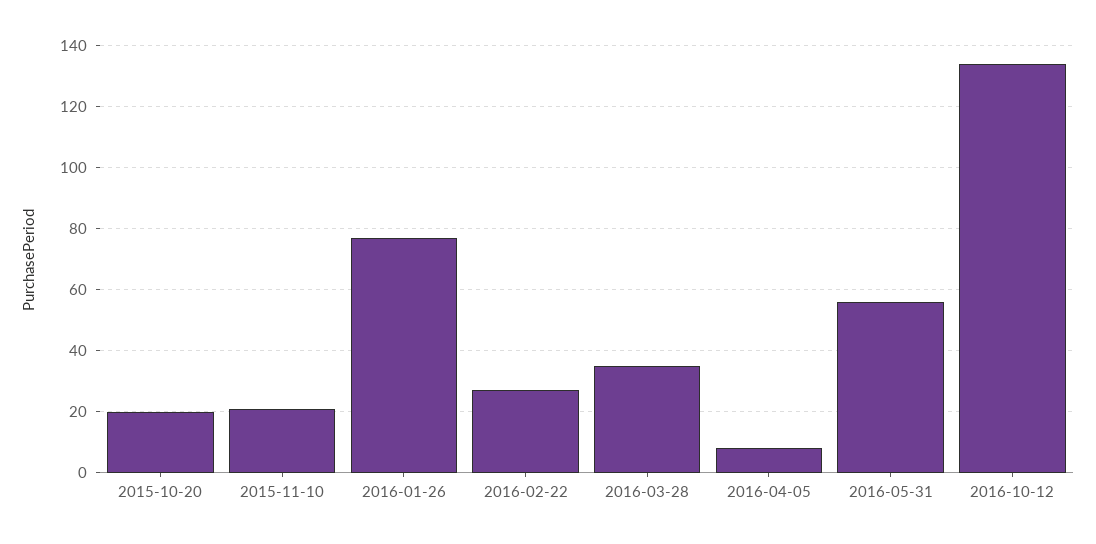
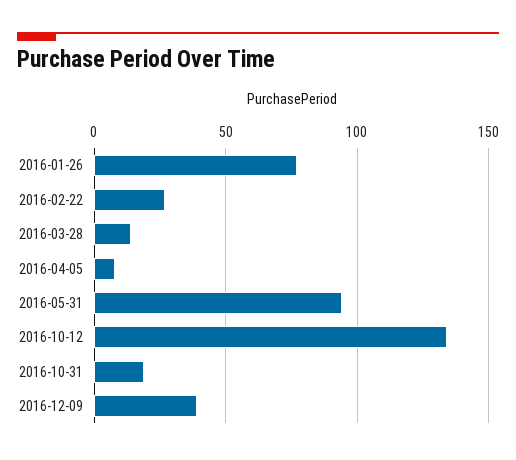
2015-10-20: 20 -> none
2015-11-10: 20 -> none
2016-03-28: 35 -> 15
2016-05-31: 55 -> 95
2016-10-31: none -> 20
2016-12-09: none -> 40

